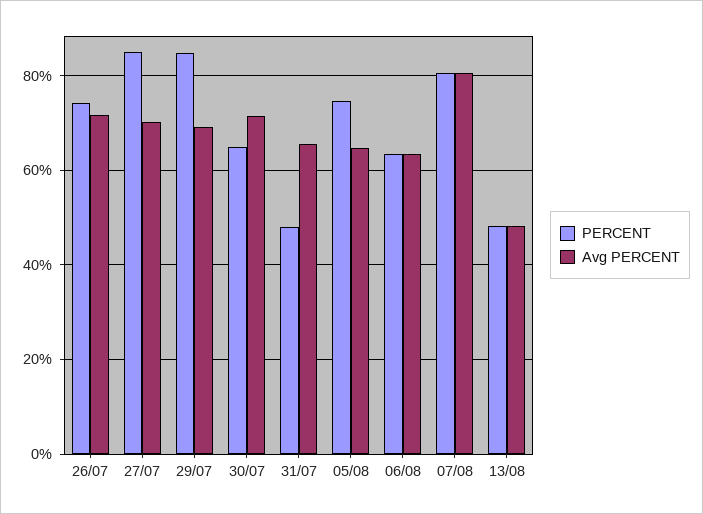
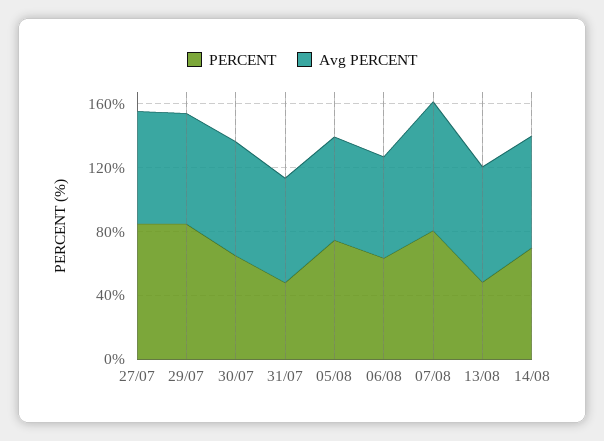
PERCENT, 26/07: 74 -> none
Avg PERCENT, 26/07: 72 -> none
Avg PERCENT, 13/08: 48 -> 70
PERCENT, 14/08: none -> 70
Avg PERCENT, 14/08: none -> 70

